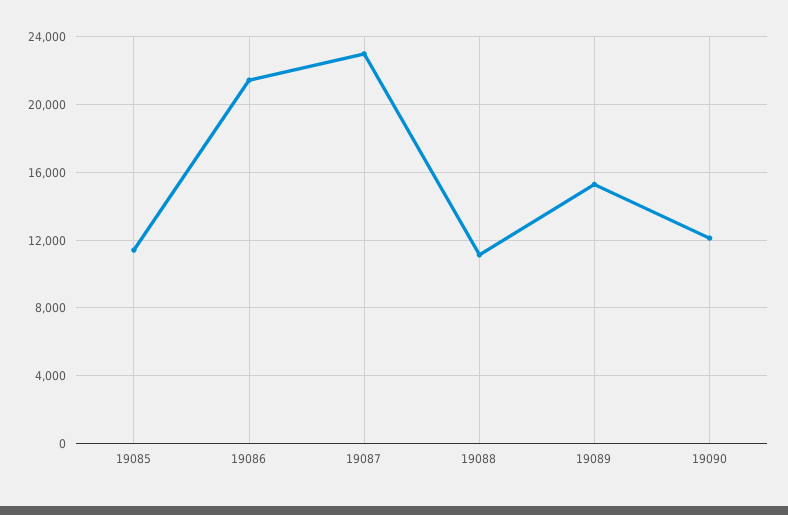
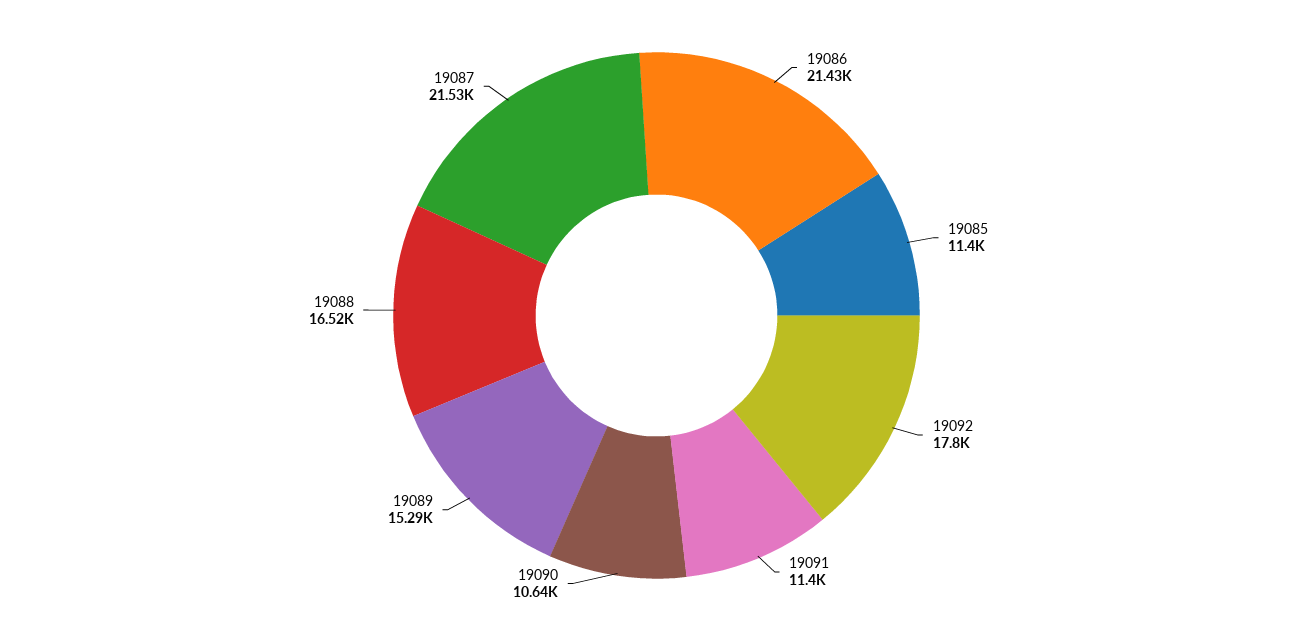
19087: 23000 -> 21530
19088: 11000 -> 16520
19090: 12000 -> 10640
19092: none -> 17800
19091: none -> 11400

